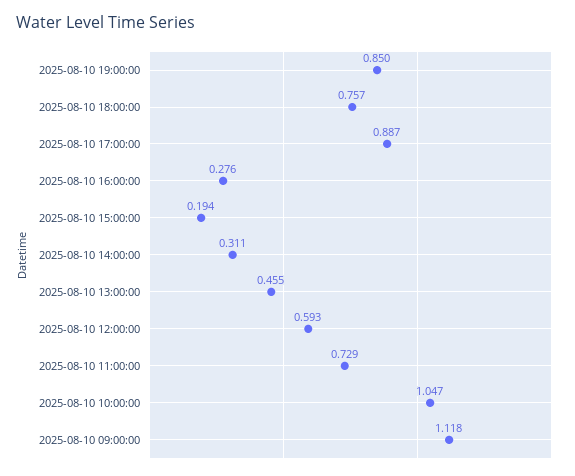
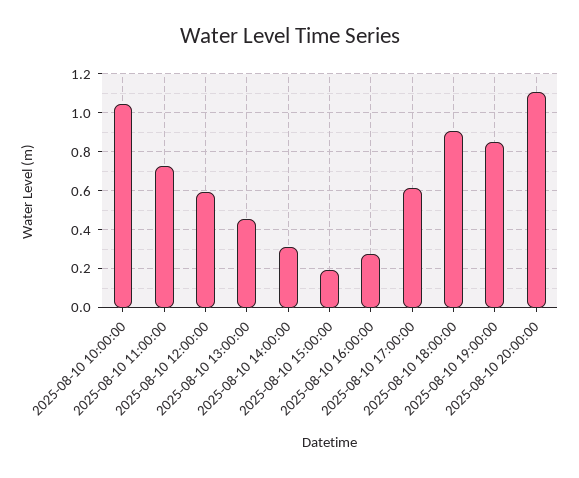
2025-08-10 18:00:00: 0.757 -> 0.9
2025-08-10 17:00:00: 0.887 -> 0.6
2025-08-10 09:00:00: 1.118 -> none
2025-08-10 20:00:00: none -> 1.1

